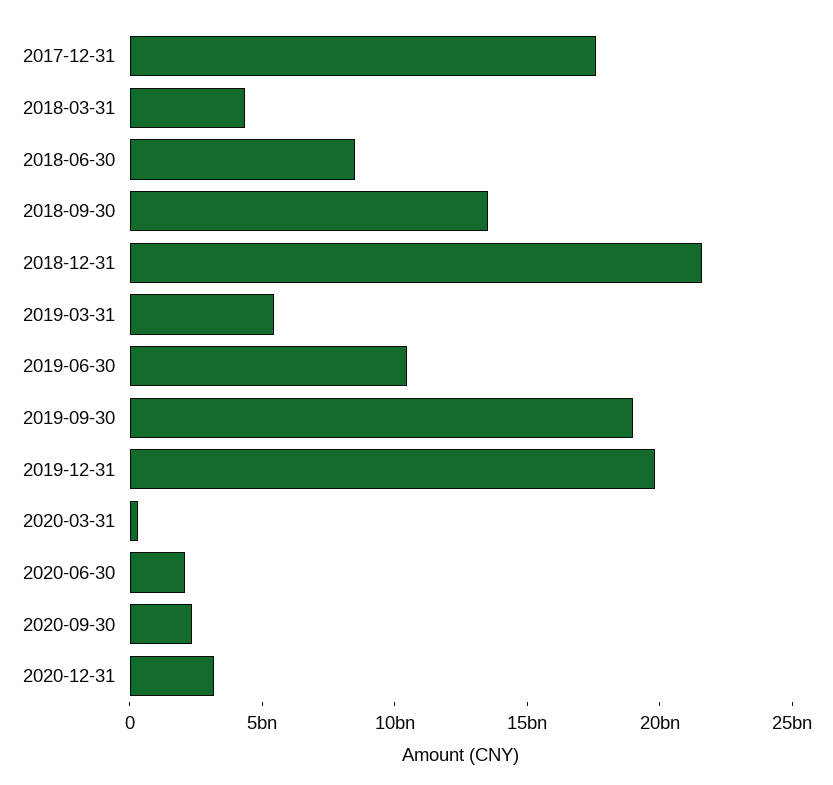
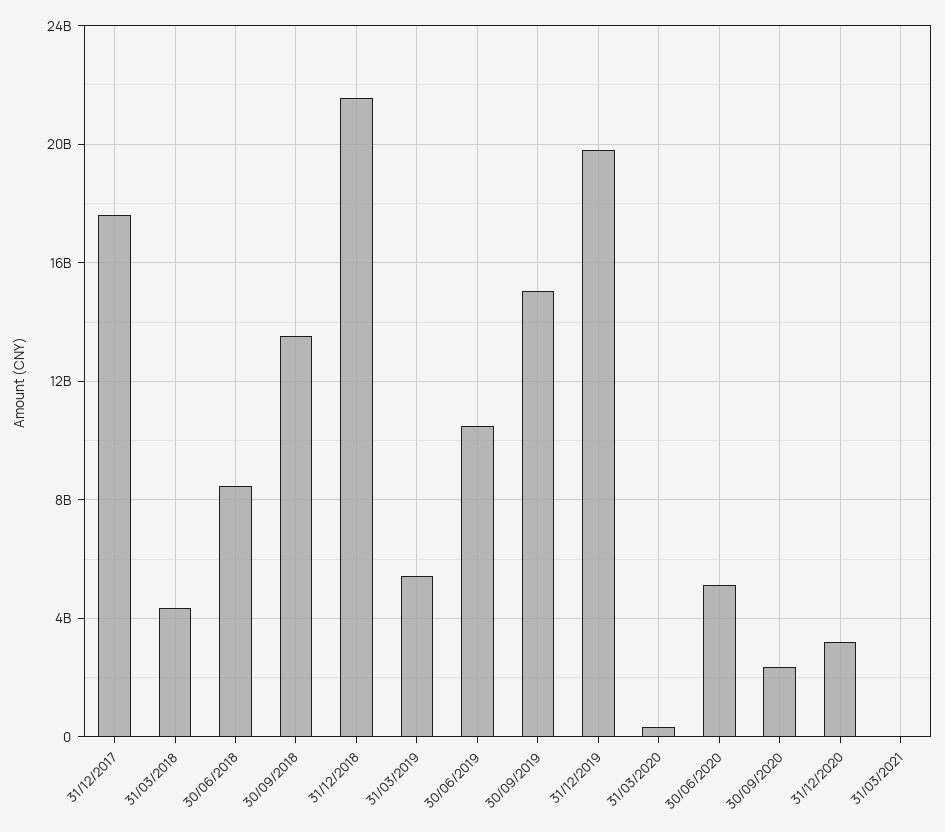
2019-09-30: 19000000000 -> 15000000000
2020-06-30: 2000000000 -> 5000000000
31/03/2021: none -> 0

